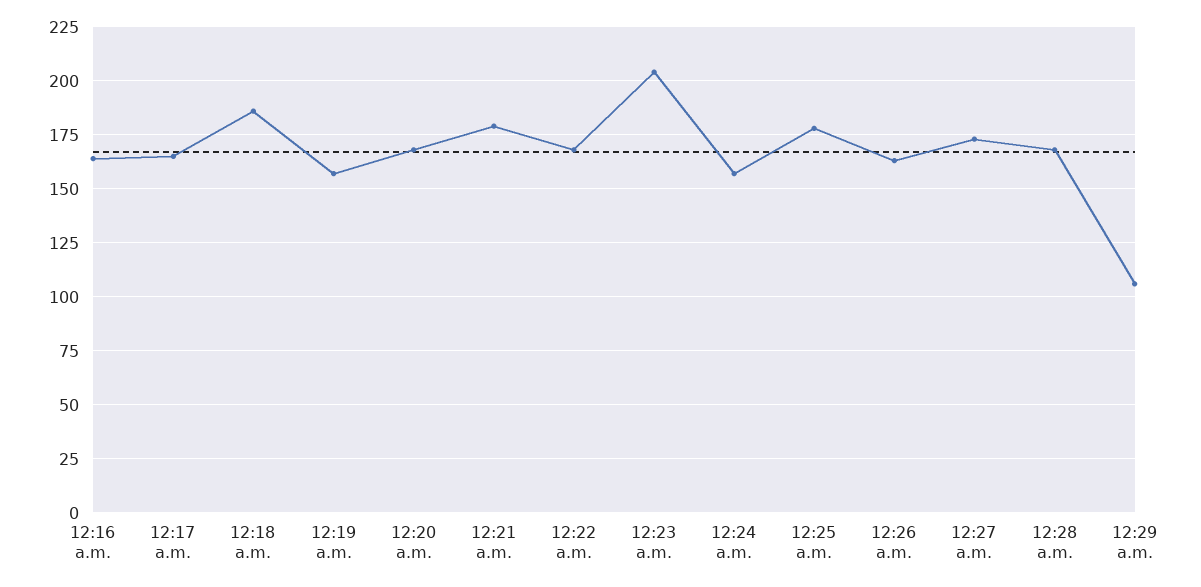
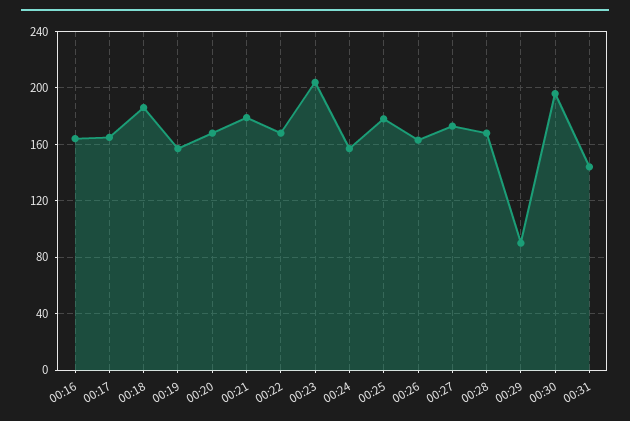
12:29 a.m.: 105 -> 90
00:30: none -> 195
00:31: none -> 145

